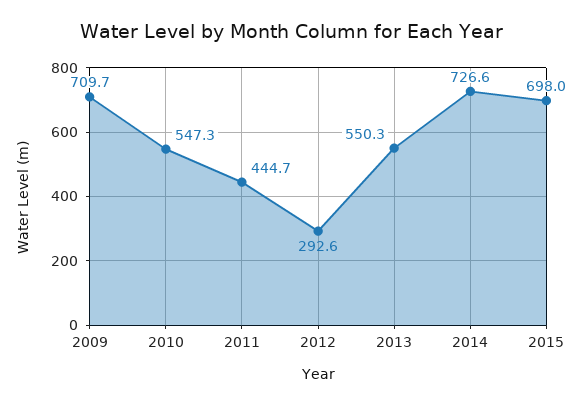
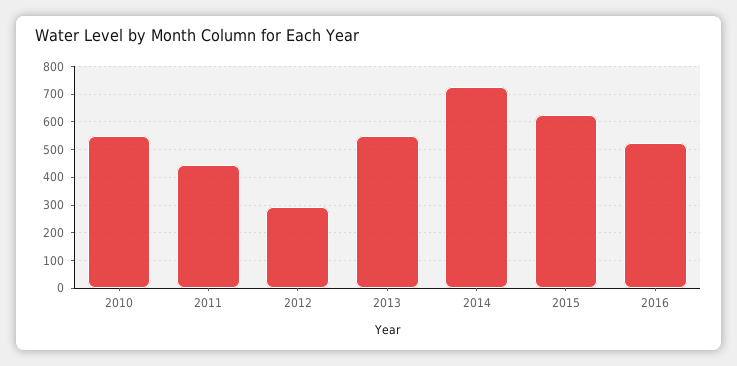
2009: 709.7 -> none
2015: 698 -> 625
2016: none -> 525

